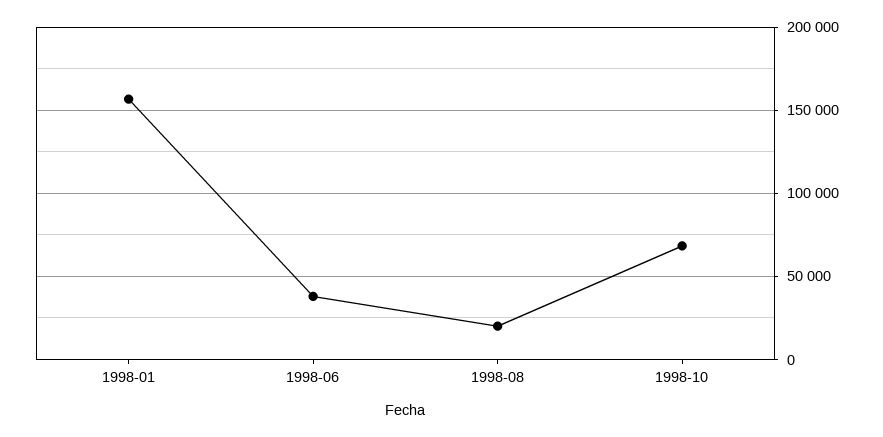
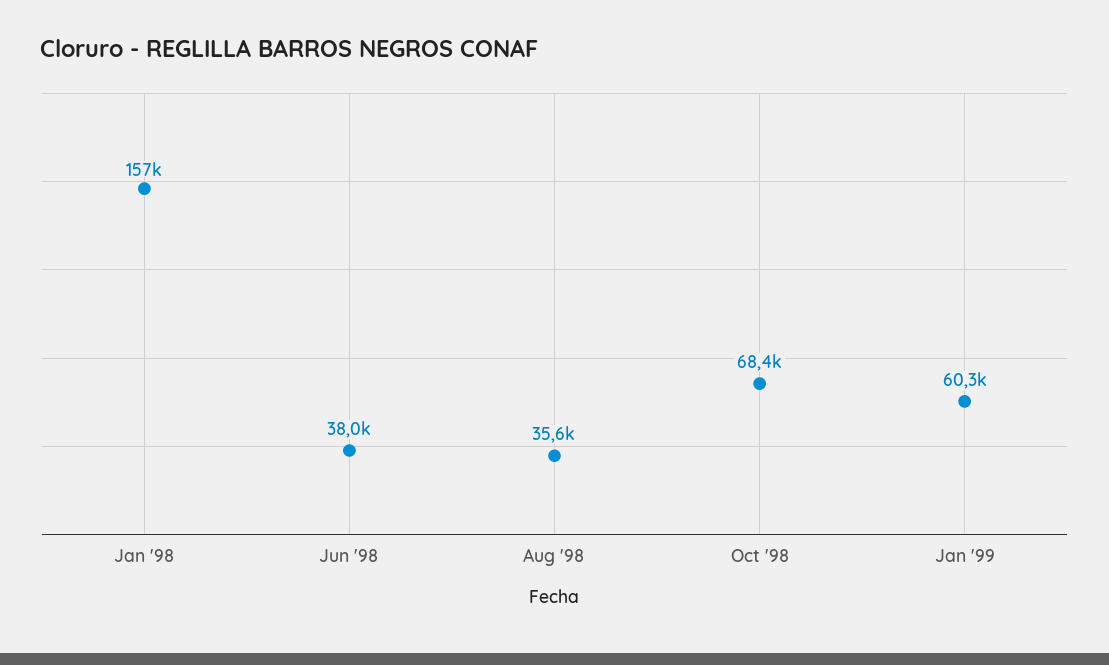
1998-08: 20000 -> 35600
Jan '99: none -> 60300

